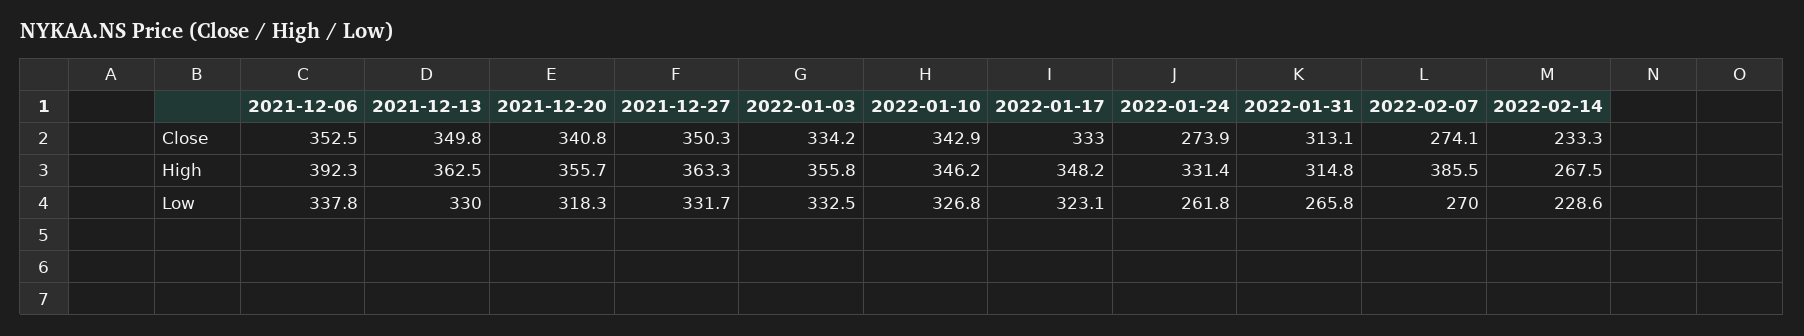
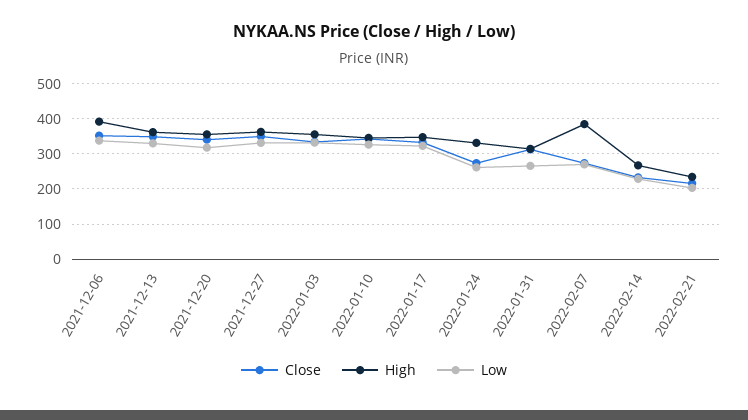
Close, 2022-02-21: none -> 220
High, 2022-02-21: none -> 240
Low, 2022-02-21: none -> 200

